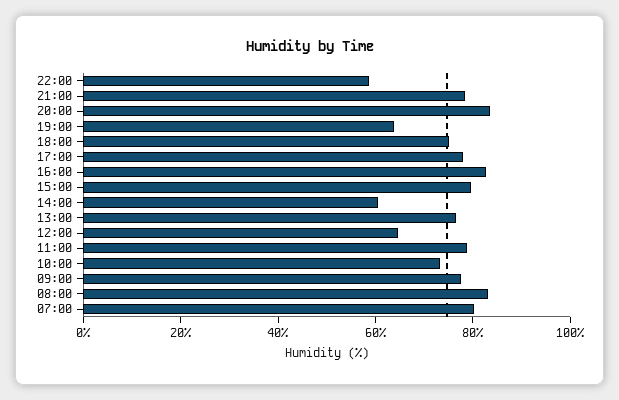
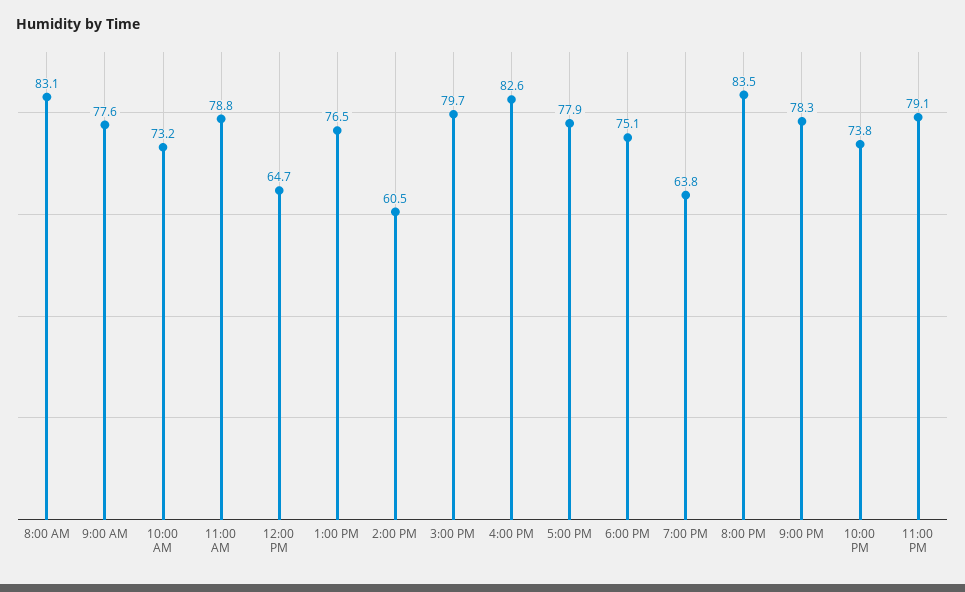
22:00: 60 -> 73.8
07:00: 80 -> none
11:00 PM: none -> 79.1

